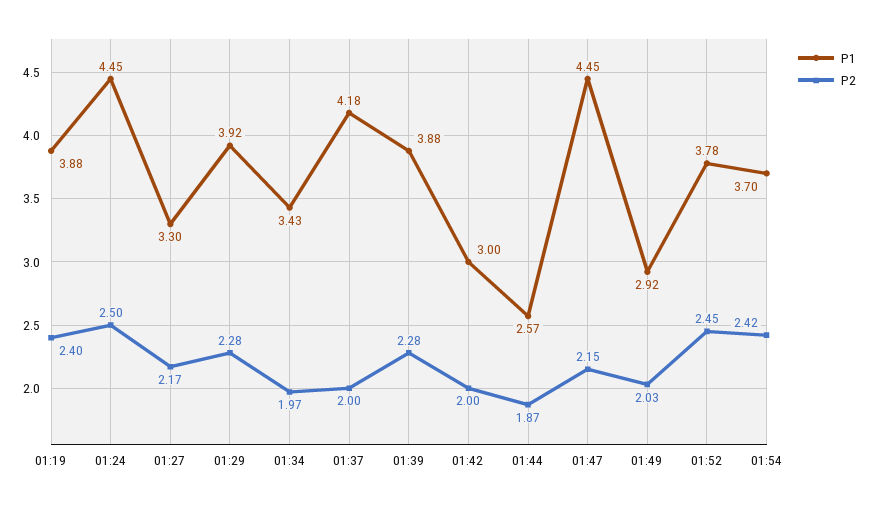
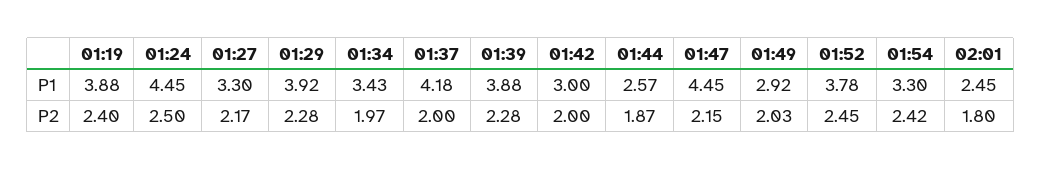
P1, 01:54: 3.7 -> 3.3
P1, 02:01: none -> 2.45
P2, 02:01: none -> 1.8

